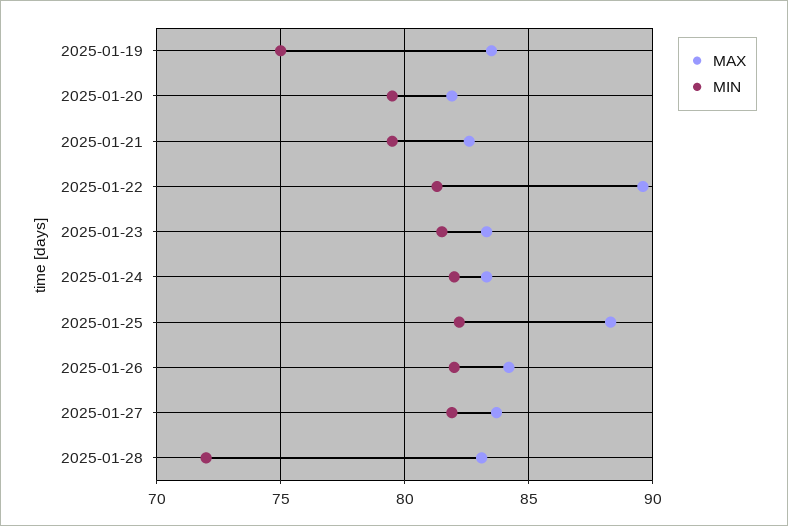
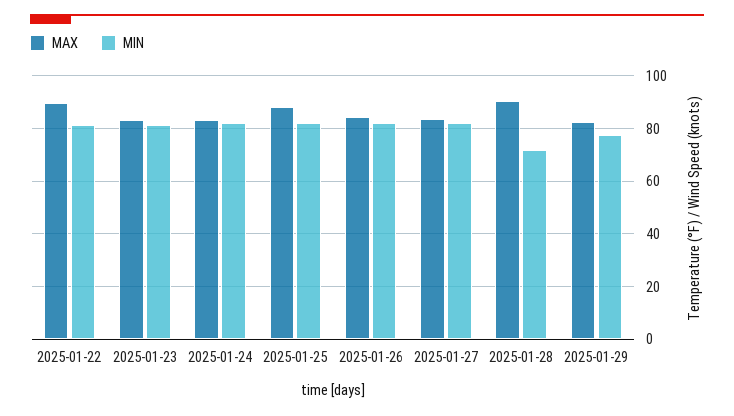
MAX, 2025-01-19: 83.5 -> none
MIN, 2025-01-19: 75 -> none
MAX, 2025-01-20: 82 -> none
MIN, 2025-01-20: 79.5 -> none
MAX, 2025-01-21: 82.5 -> none
MIN, 2025-01-21: 79.5 -> none
MAX, 2025-01-28: 83 -> 90
MAX, 2025-01-29: none -> 82.5
MIN, 2025-01-29: none -> 77.5

